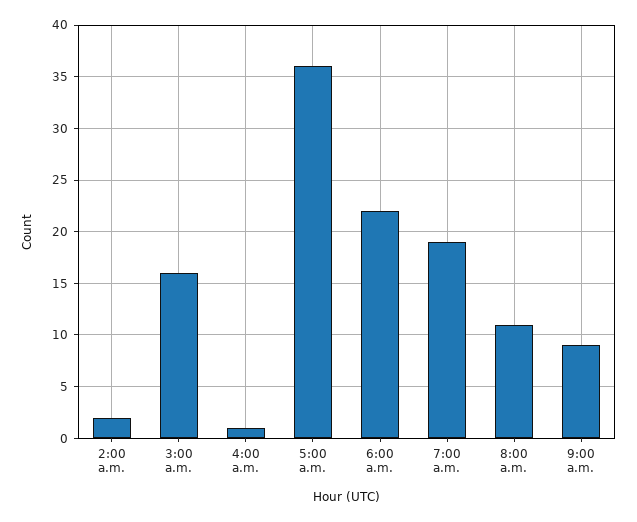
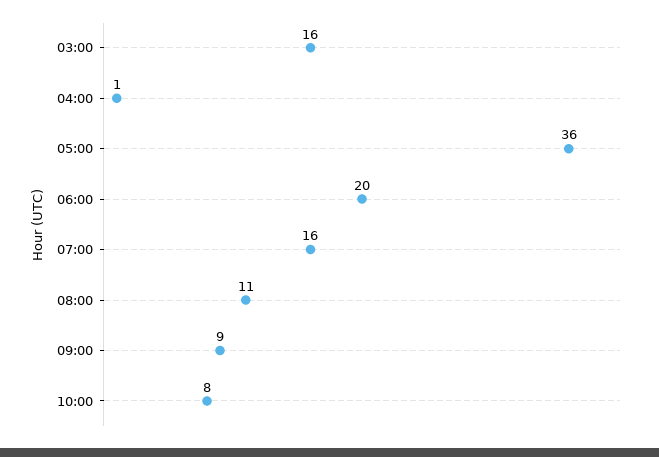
2:00 a.m.: 2 -> none
6:00 a.m.: 22 -> 20
7:00 a.m.: 19 -> 16
10:00: none -> 8

